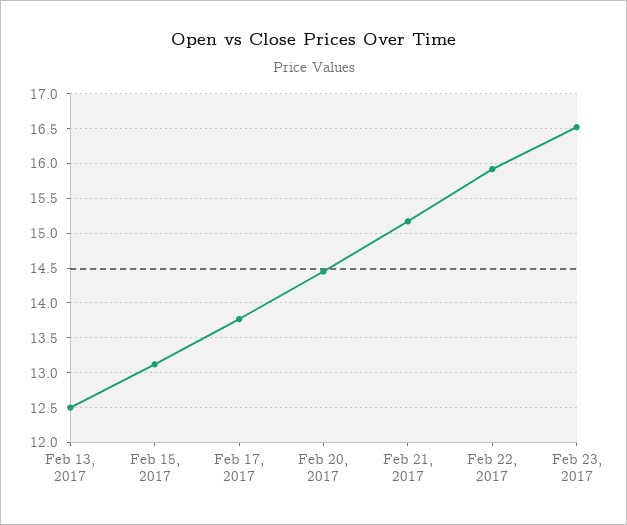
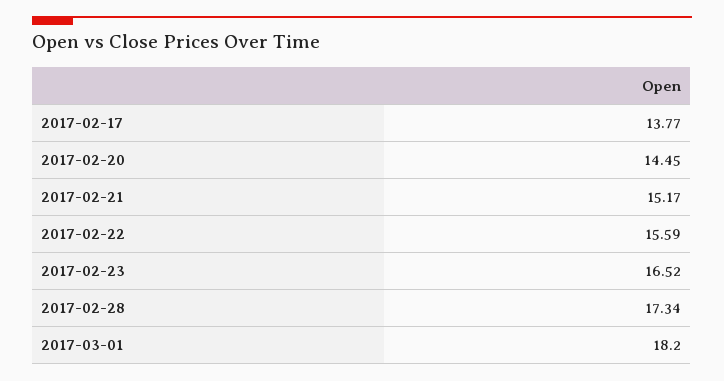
Feb 13, 2017: 12.5 -> none
Feb 15, 2017: 13.1 -> none
Feb 22, 2017: 15.9 -> 15.59
2017-02-28: none -> 17.34
2017-03-01: none -> 18.2

